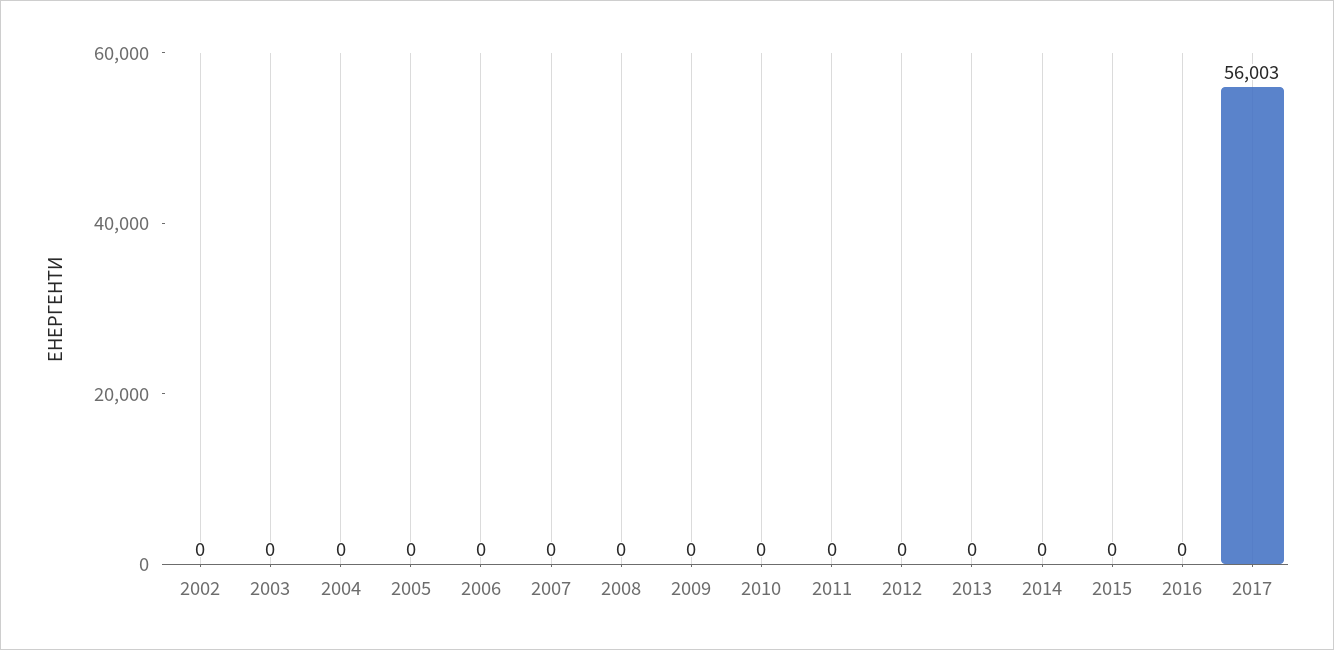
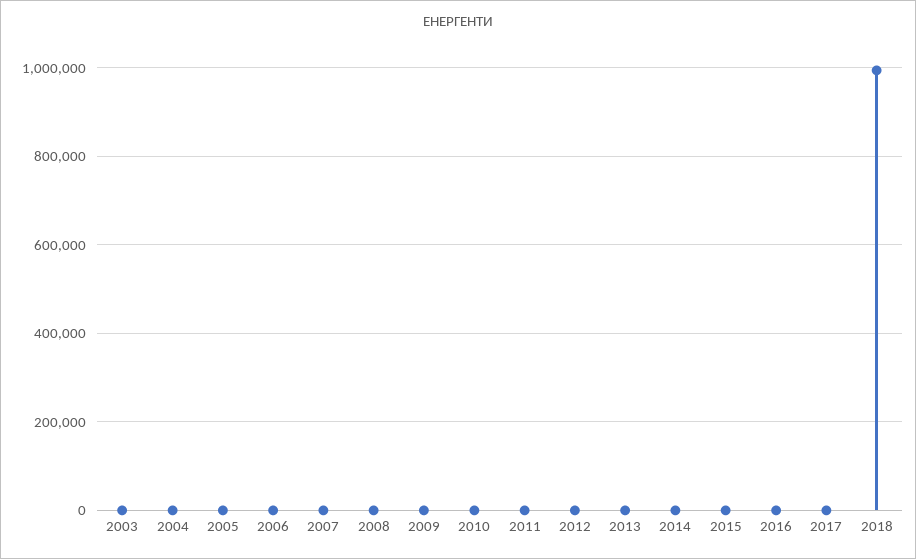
2002: 0 -> none
2017: 56003 -> 0
2018: none -> 1000000

